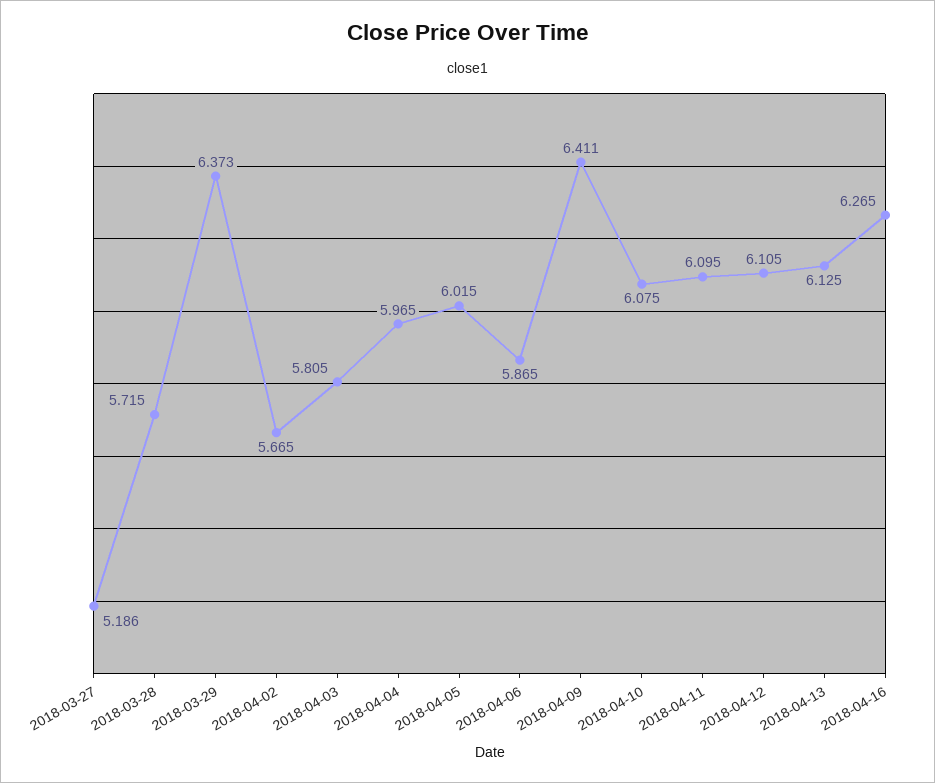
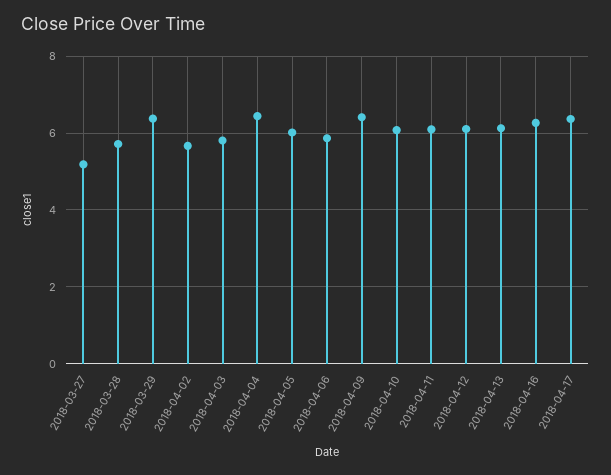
2018-04-04: 5.965 -> 6.4
2018-04-17: none -> 6.4

